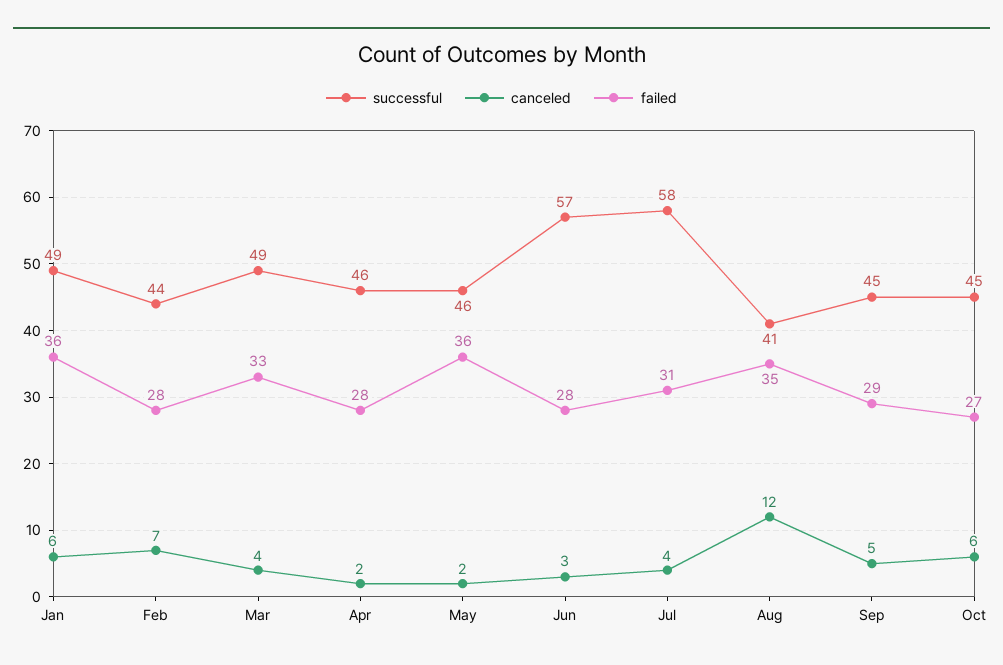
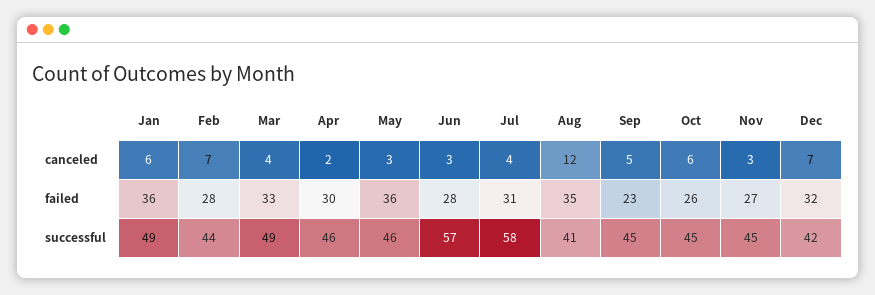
failed, Apr: 28 -> 30
canceled, May: 2 -> 3
failed, Sep: 29 -> 23
failed, Oct: 27 -> 26
canceled, Nov: none -> 3
canceled, Dec: none -> 7
failed, Nov: none -> 27
failed, Dec: none -> 32
successful, Nov: none -> 45
successful, Dec: none -> 42

